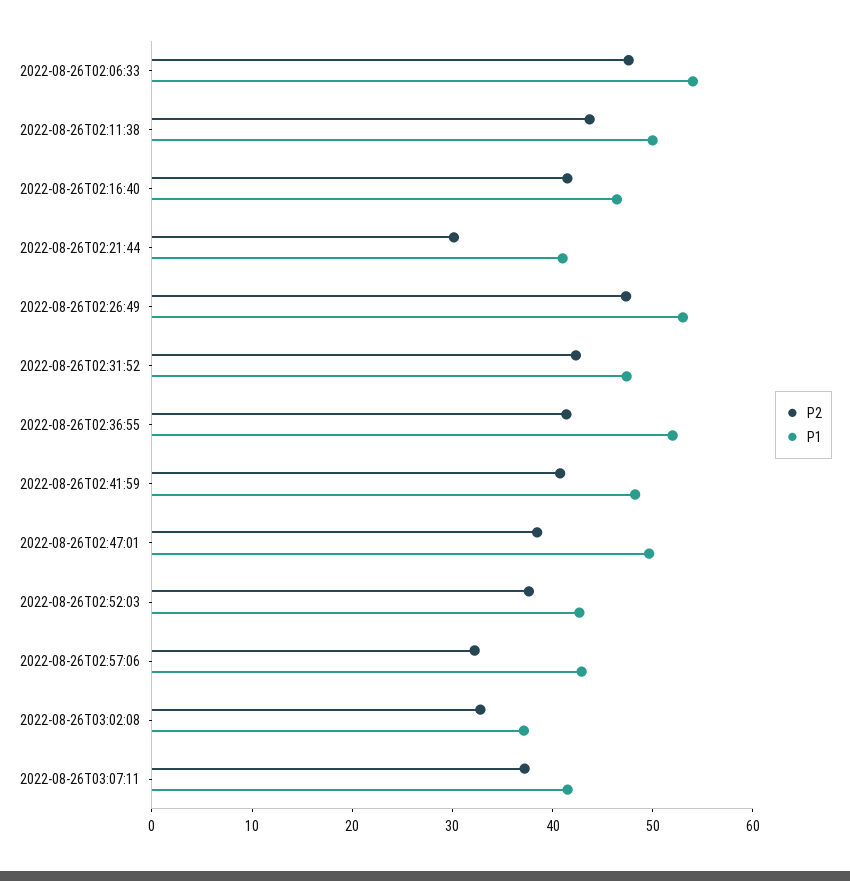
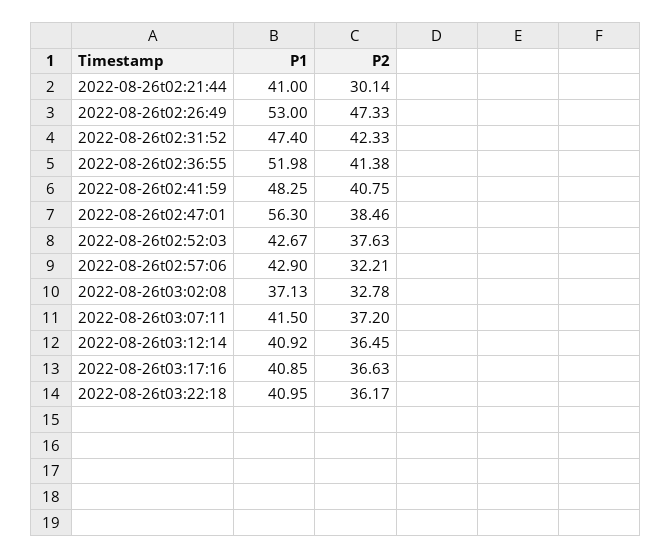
P2, 2022-08-26T02:06:33: 48 -> none
P1, 2022-08-26T02:06:33: 54 -> none
P2, 2022-08-26T02:11:38: 44 -> none
P1, 2022-08-26T02:11:38: 50 -> none
P2, 2022-08-26T02:16:40: 42 -> none
P1, 2022-08-26T02:16:40: 46 -> none
P1, 2022-08-26T02:47:01: 50 -> 56.3
P1, 2022-08-26t03:12:14: none -> 40.92
P2, 2022-08-26t03:12:14: none -> 36.45
P1, 2022-08-26t03:17:16: none -> 40.85
P2, 2022-08-26t03:17:16: none -> 36.63
P1, 2022-08-26t03:22:18: none -> 40.95
P2, 2022-08-26t03:22:18: none -> 36.17

